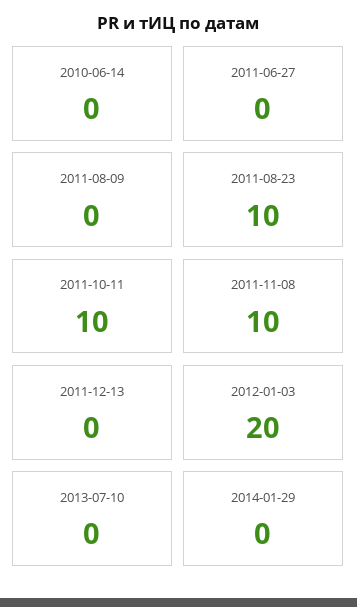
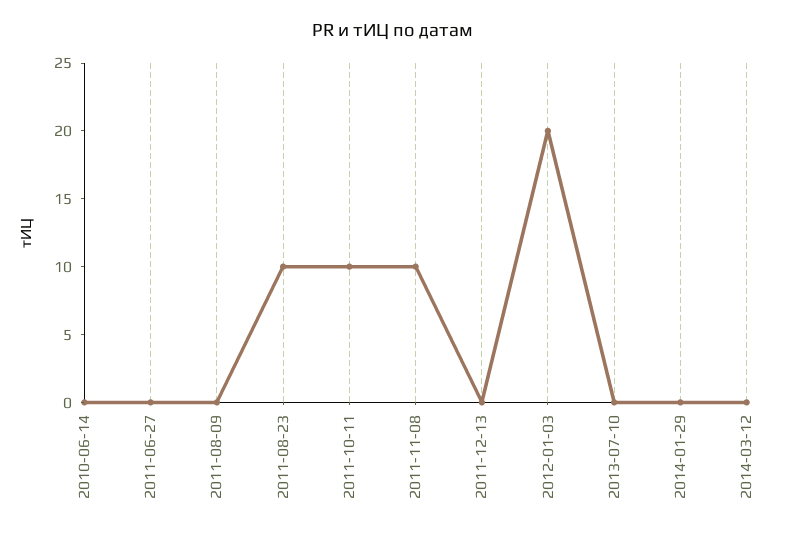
2014-03-12: none -> 0

